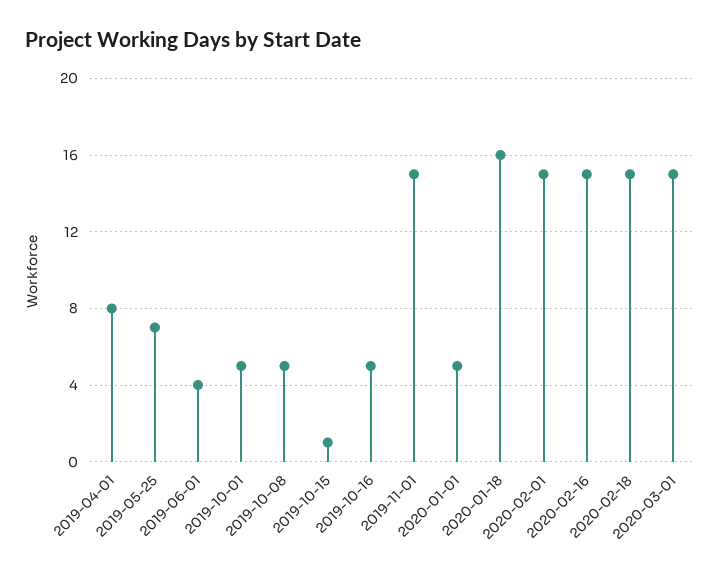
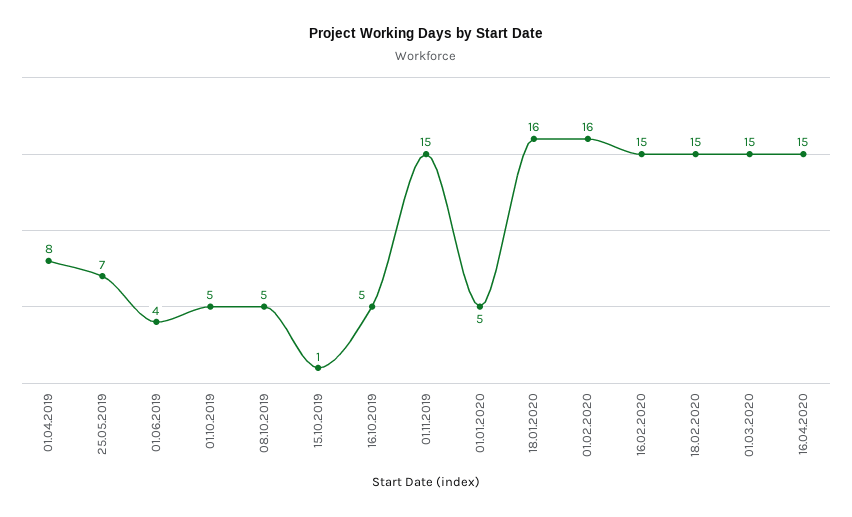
2020-02-01: 15 -> 16
16.04.2020: none -> 15

